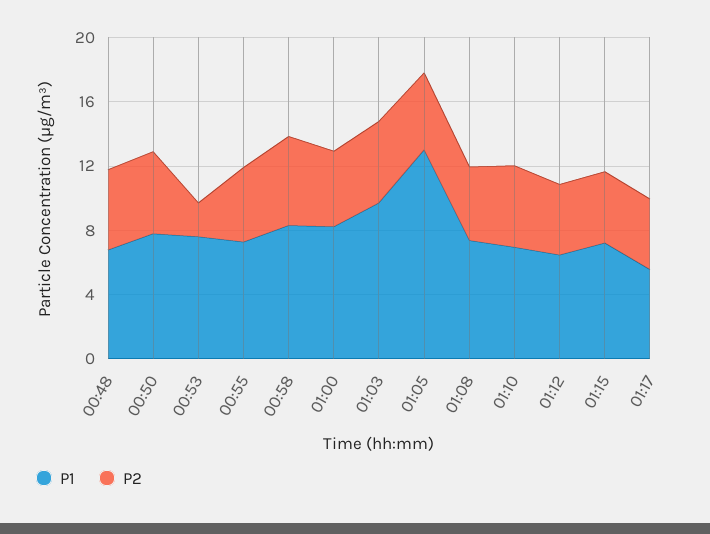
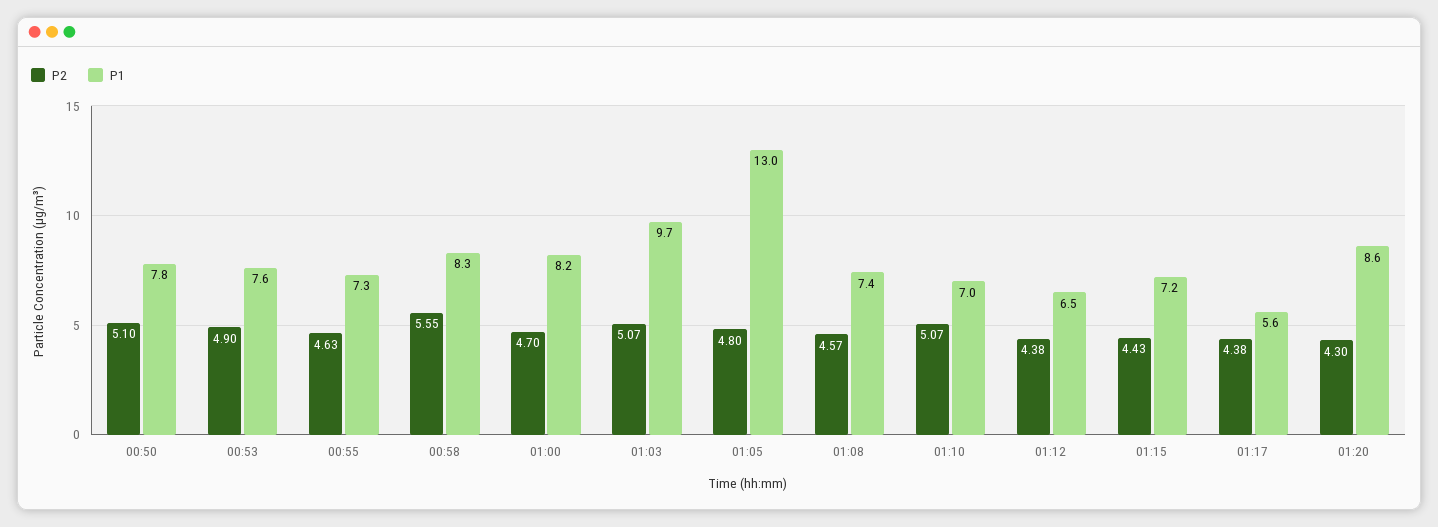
P1, 00:48: 7 -> none
P2, 00:48: 5 -> none
P2, 00:53: 2 -> 4.9
P2, 01:20: none -> 4.3
P1, 01:20: none -> 8.6

